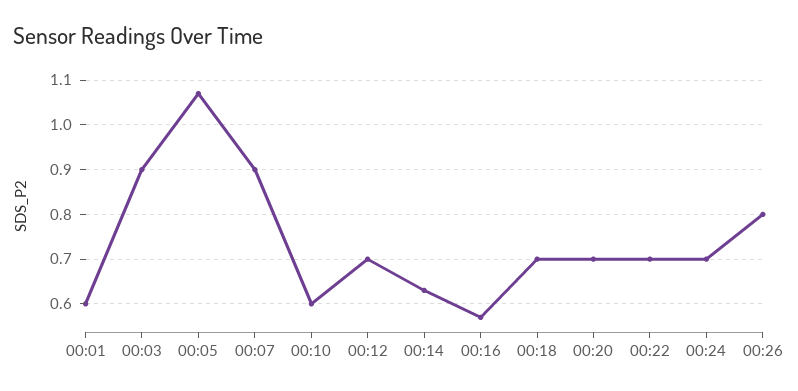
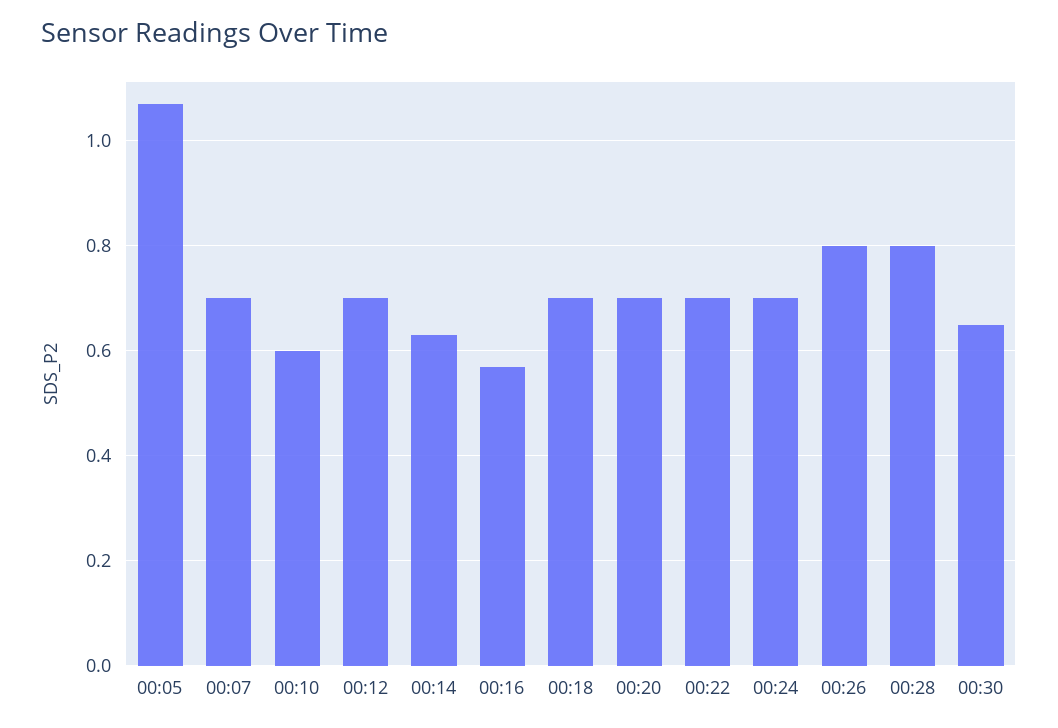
00:01: 0.6 -> none
00:03: 0.9 -> none
00:07: 0.9 -> 0.7
00:28: none -> 0.8
00:30: none -> 0.65

